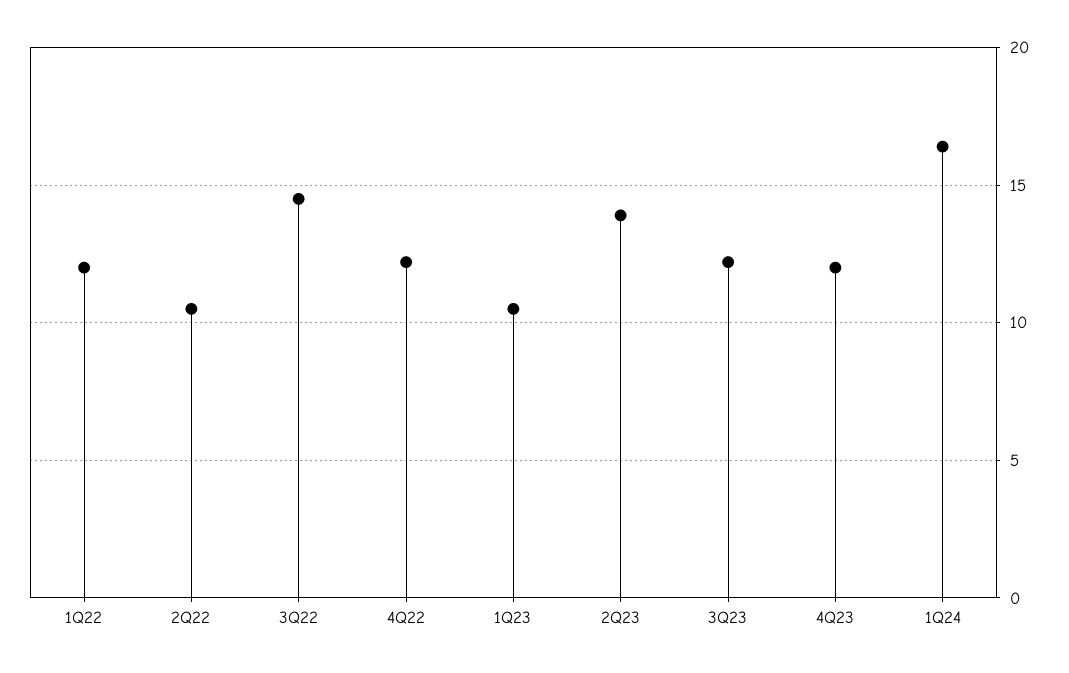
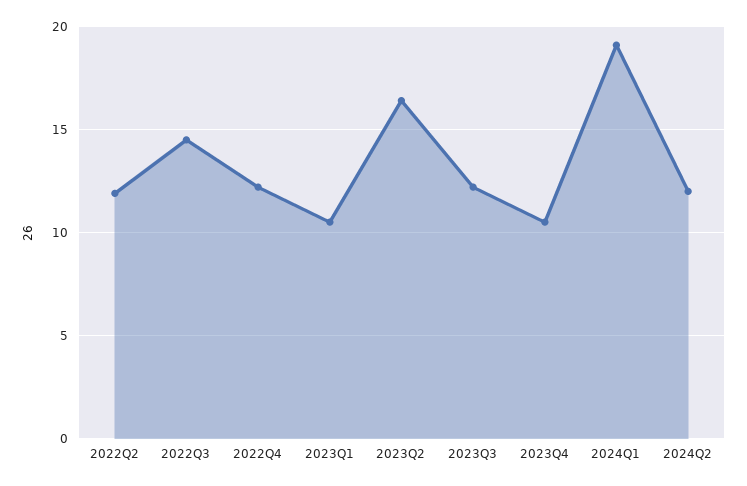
1Q22: 12 -> none
2Q22: 10.5 -> 12
2Q23: 14 -> 16.5
4Q23: 12 -> 10.5
1Q24: 16.5 -> 19
2024Q2: none -> 12

